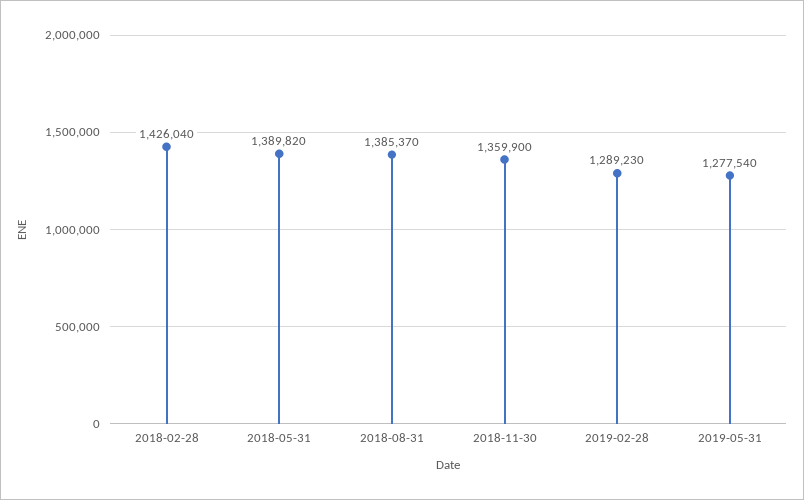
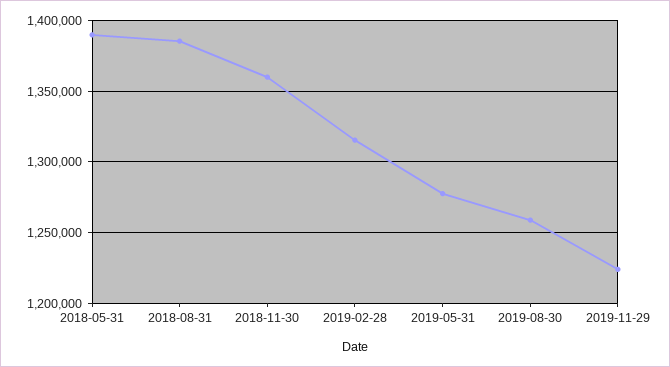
2018-02-28: 1426040 -> none
2019-02-28: 1289230 -> 1315000
2019-08-30: none -> 1260000
2019-11-29: none -> 1225000

